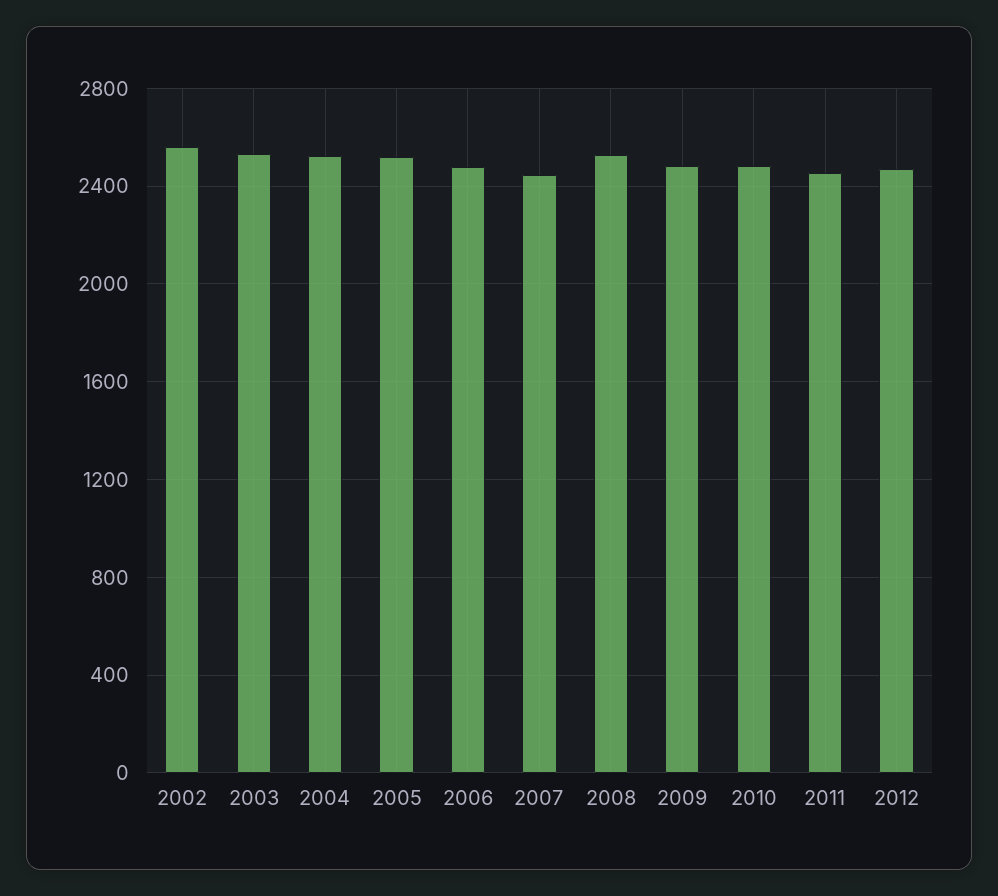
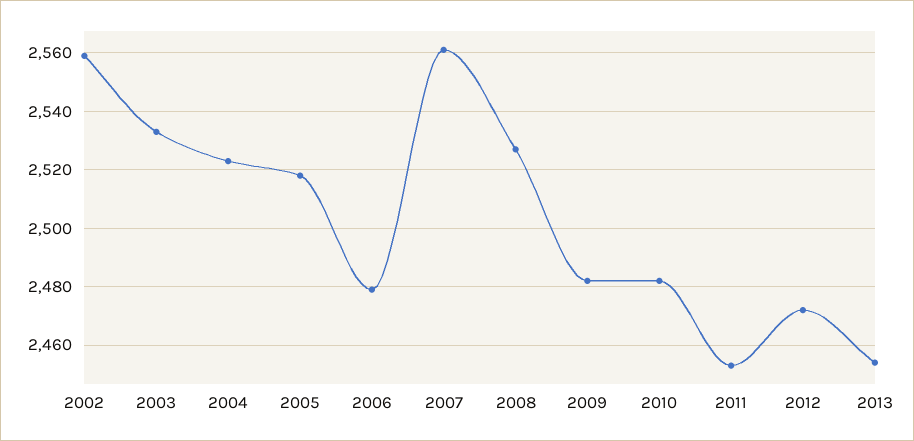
2007: 2450 -> 2560
2013: none -> 2455

